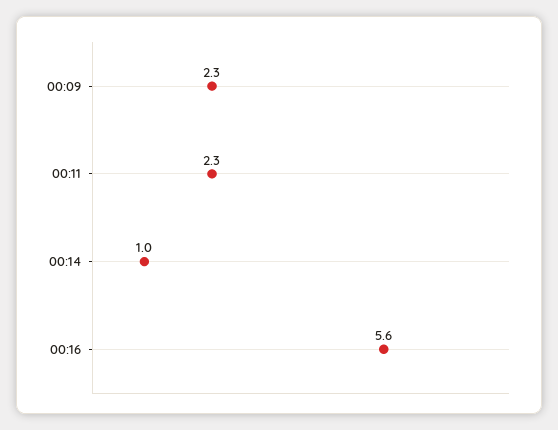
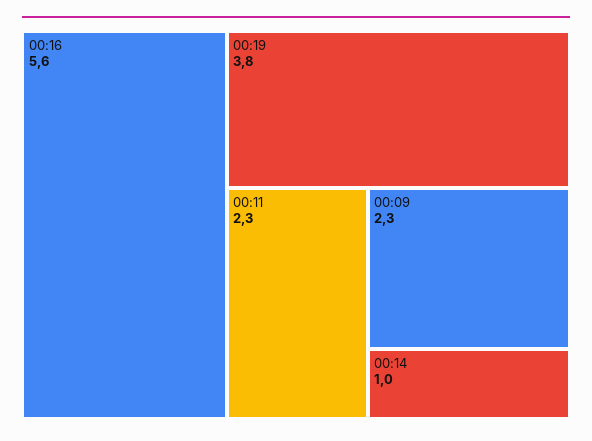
00:19: none -> 3.8

